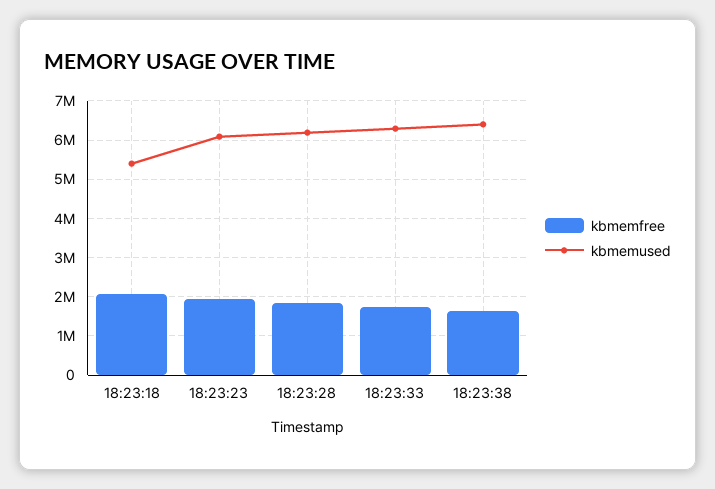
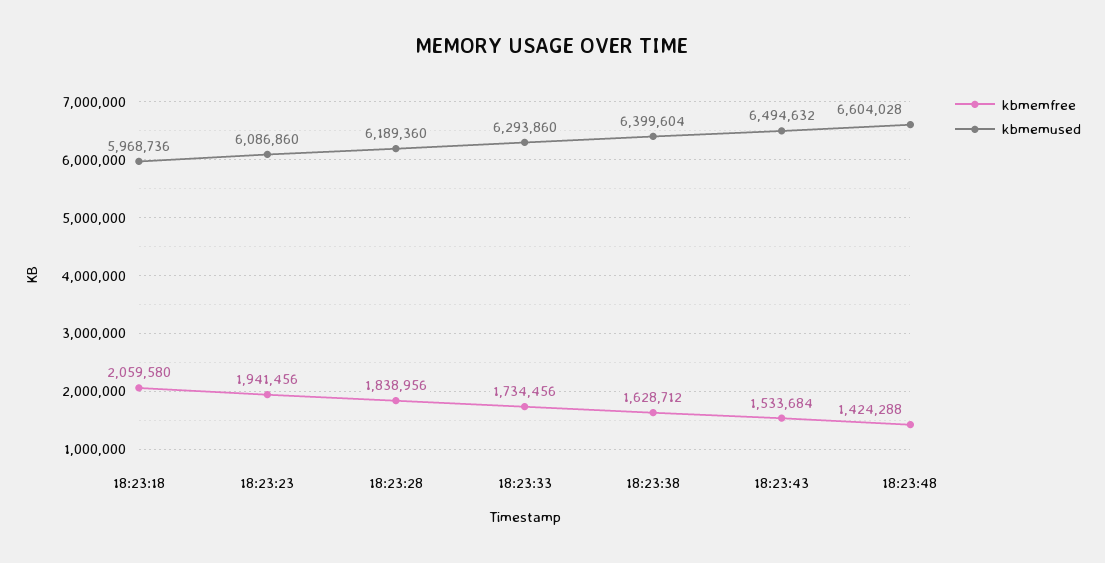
kbmemused, 18:23:18: 5400000 -> 5968736
kbmemfree, 18:23:43: none -> 1533684
kbmemused, 18:23:43: none -> 6494632
kbmemfree, 18:23:48: none -> 1424288
kbmemused, 18:23:48: none -> 6604028

